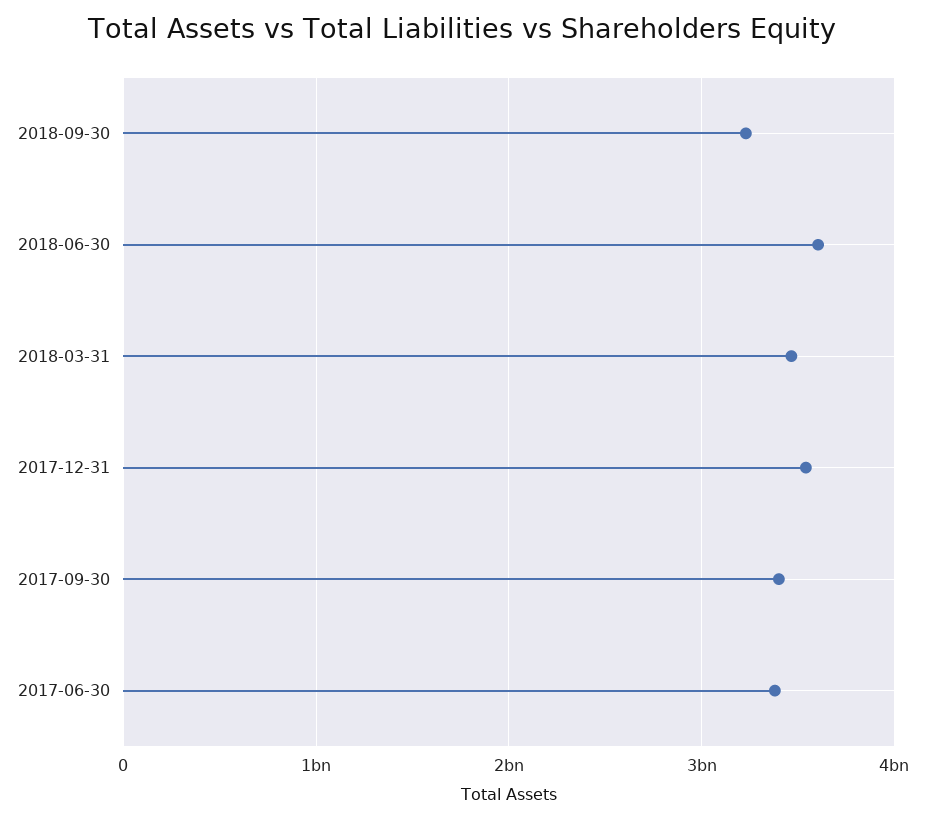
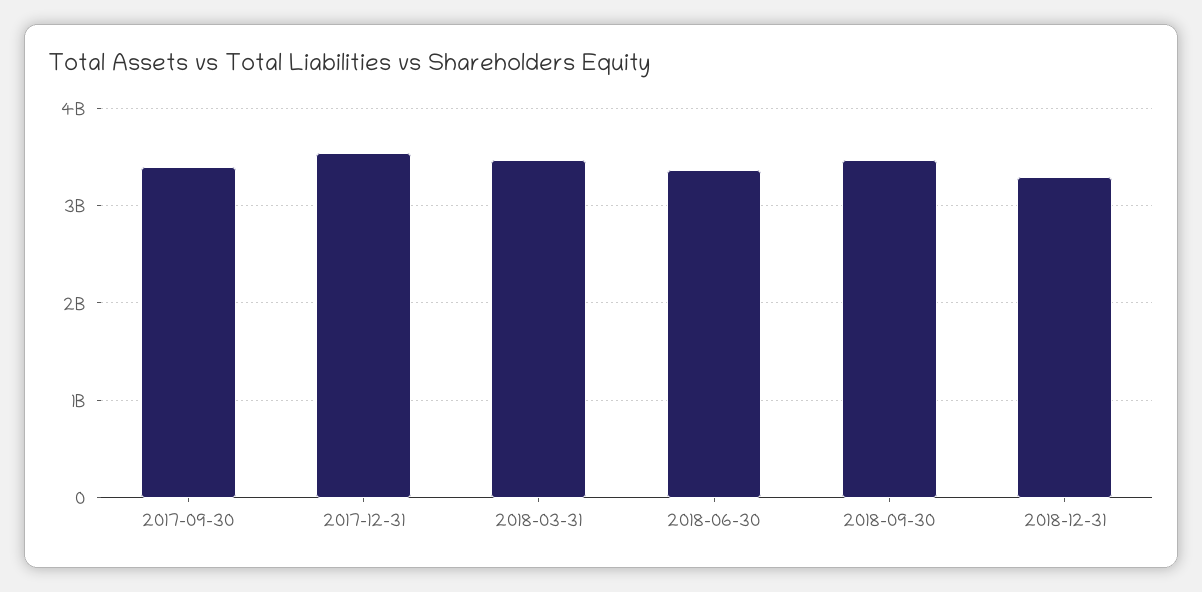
2018-09-30: 3200000000 -> 3500000000
2018-06-30: 3600000000 -> 3400000000
2017-06-30: 3400000000 -> none
2018-12-31: none -> 3300000000

